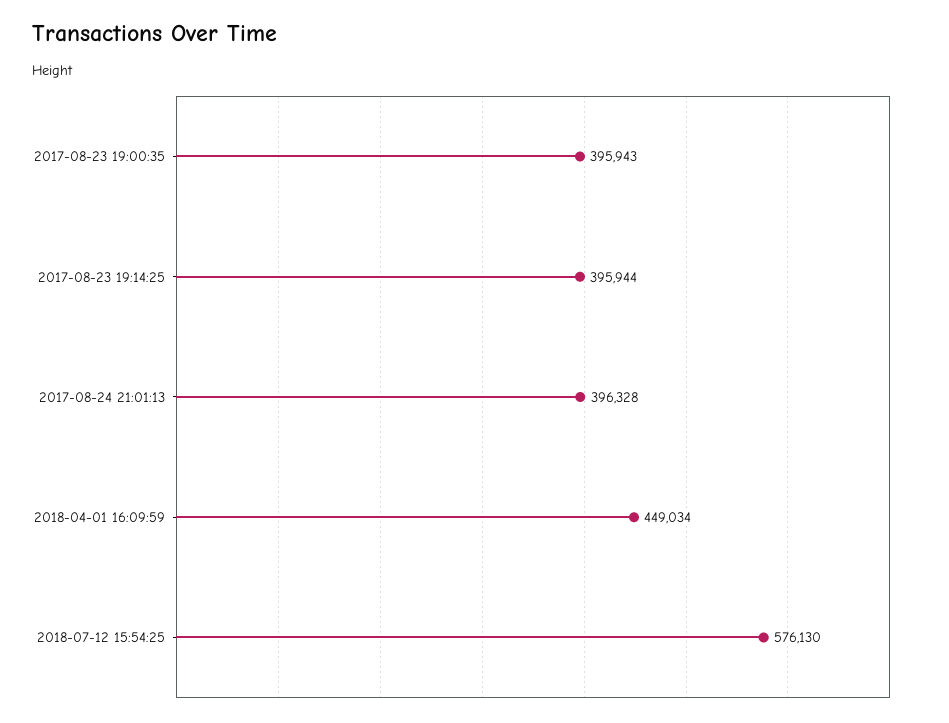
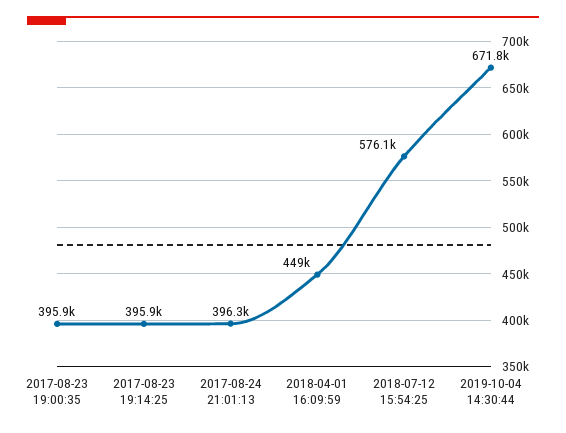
2019-10-04 14:30:44: none -> 671800

